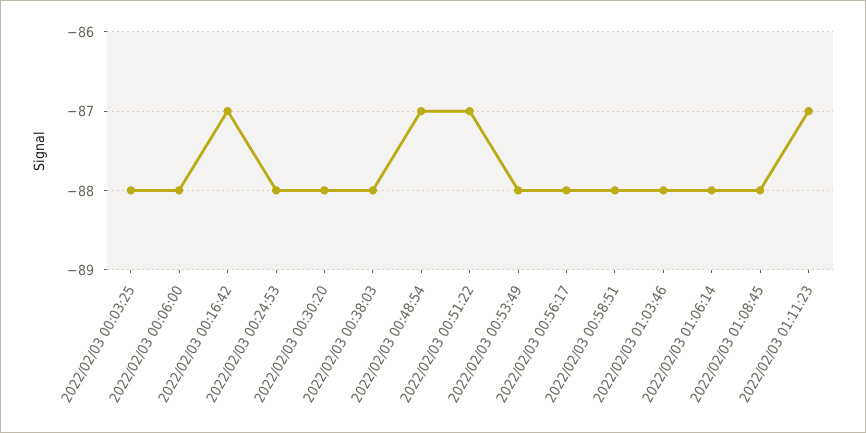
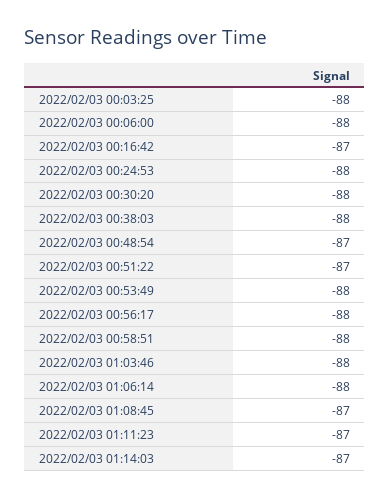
2022/02/03 01:08:45: -88 -> -87
2022/02/03 01:14:03: none -> -87

